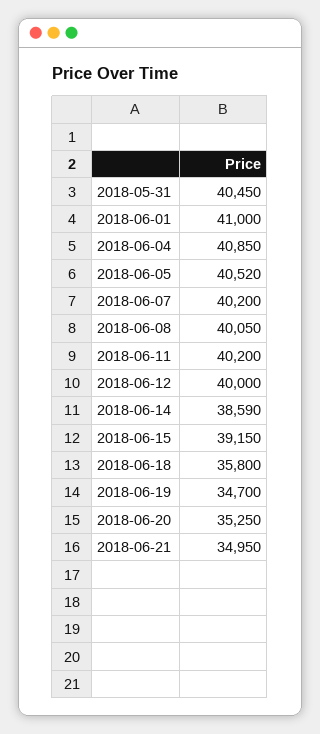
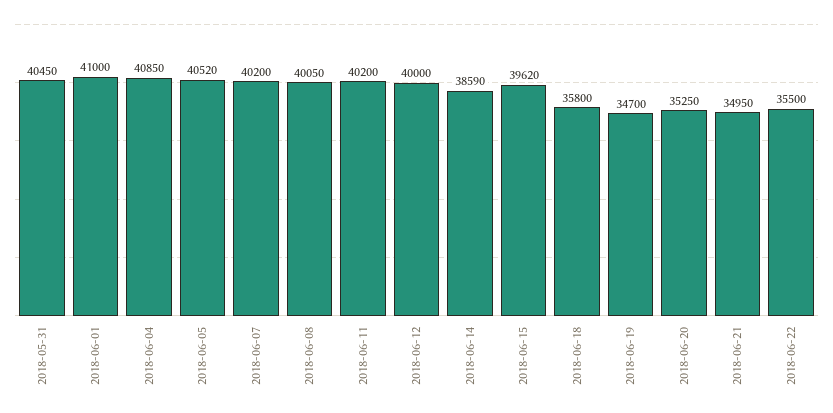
2018-06-15: 39150 -> 39620
2018-06-22: none -> 35500

